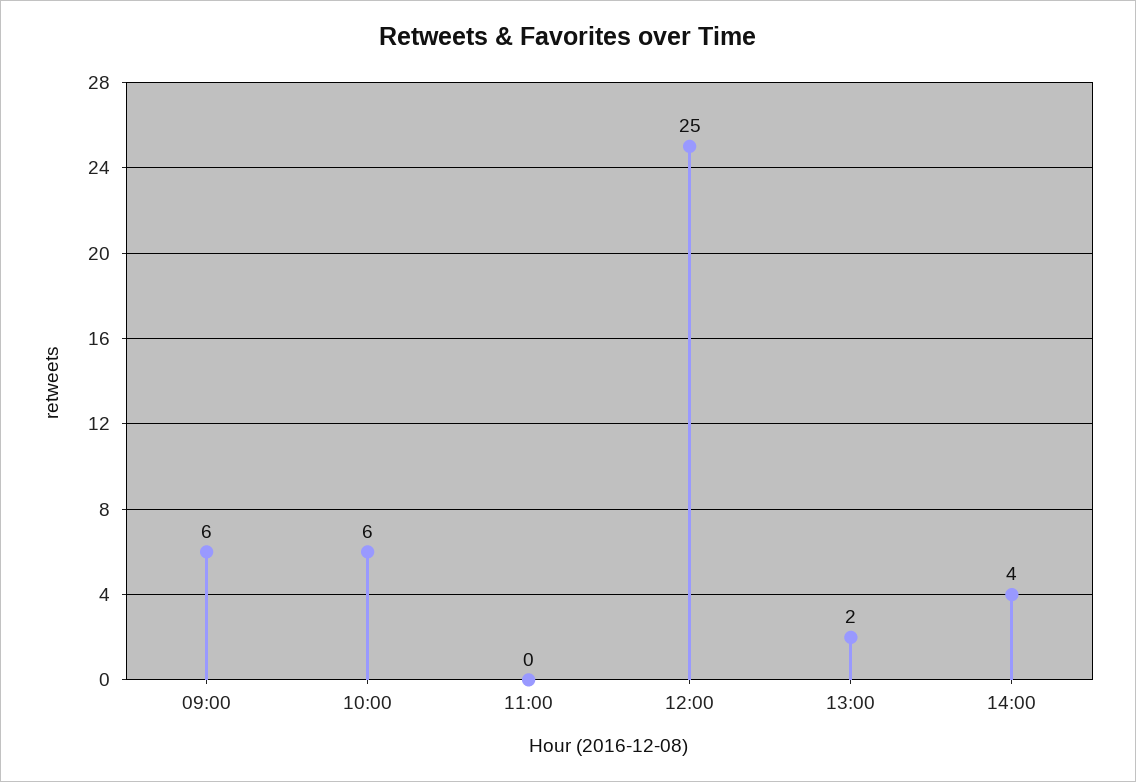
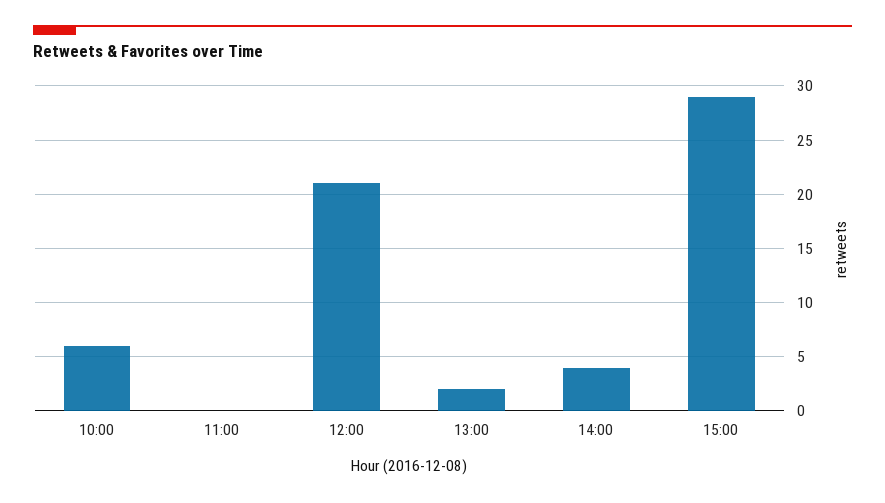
09:00: 6 -> none
12:00: 25 -> 21
15:00: none -> 29

